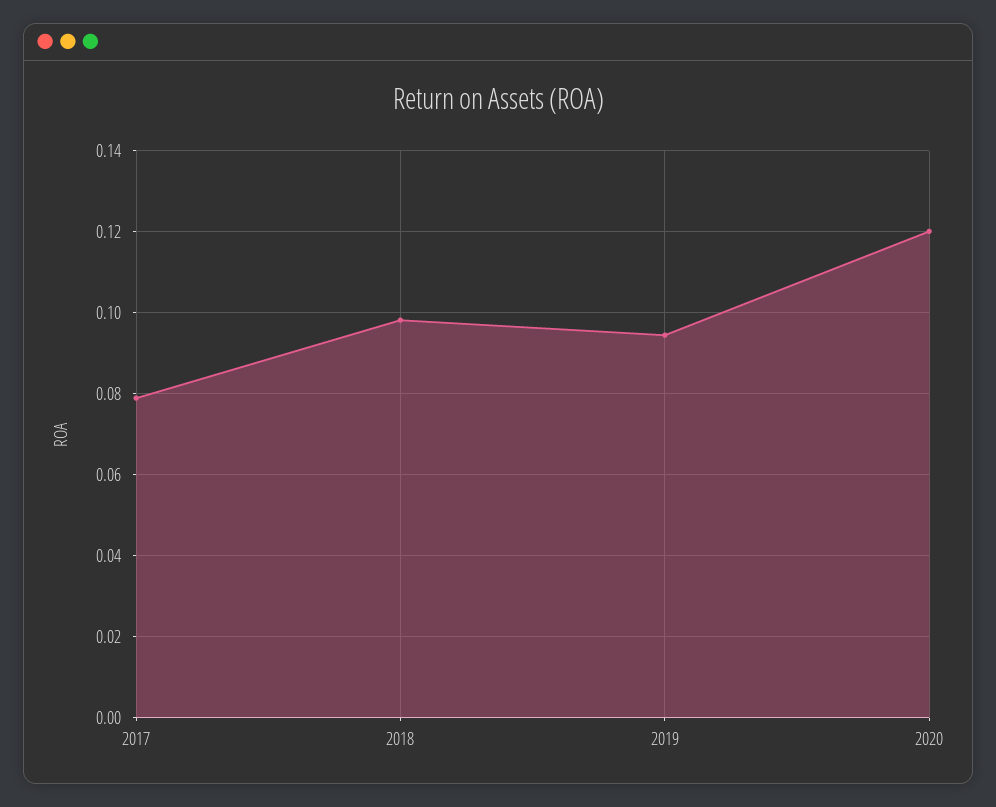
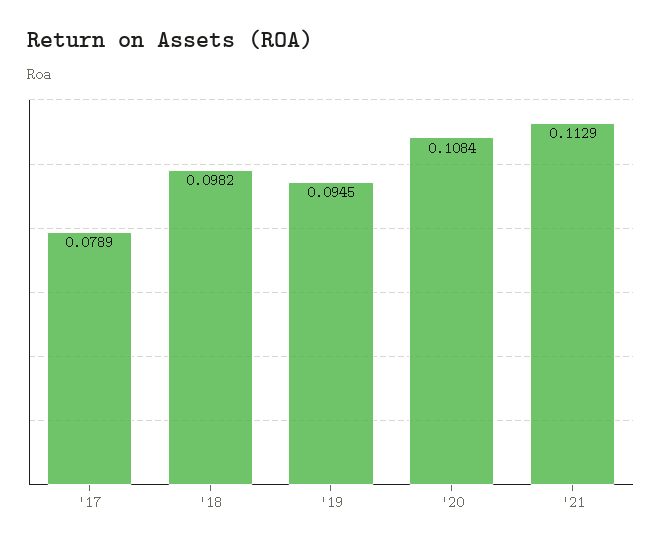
2020: 0.12 -> 0.1084
'21: none -> 0.1129

